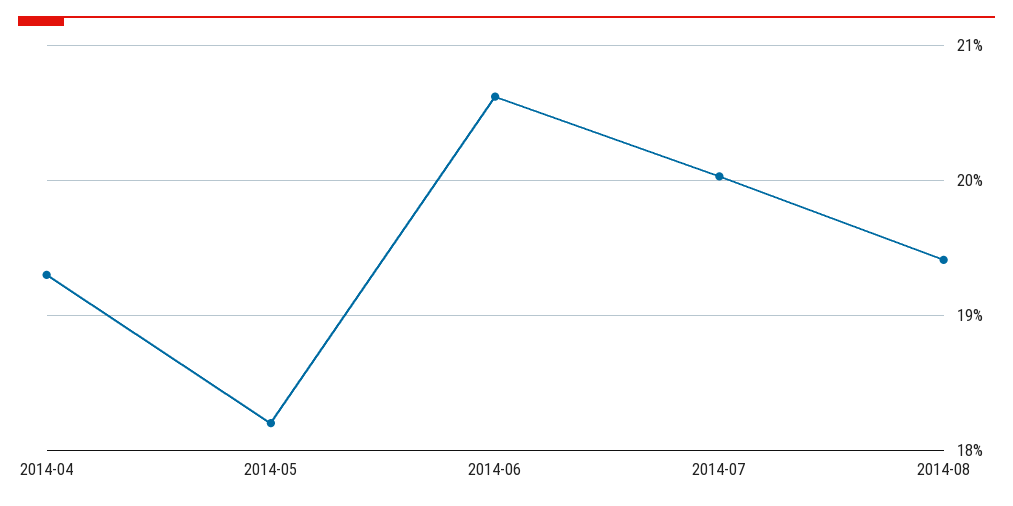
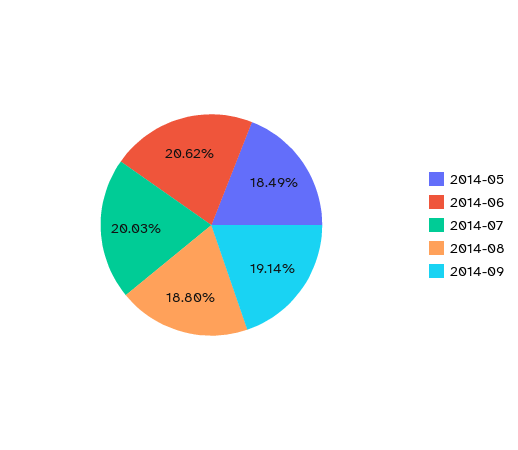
2014-04: 19.3 -> none
2014-05: 18.2 -> 18.49
2014-08: 19.4 -> 18.8
2014-09: none -> 19.14

